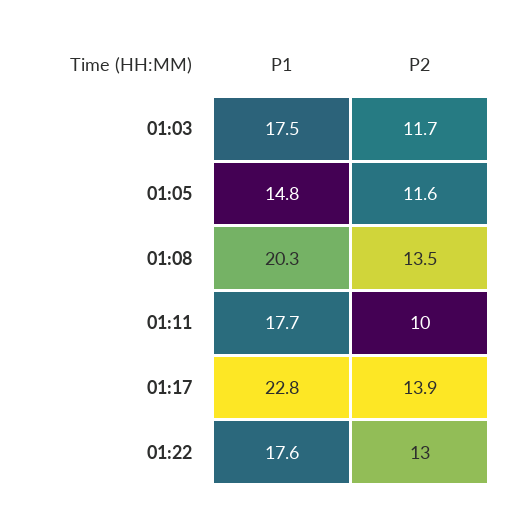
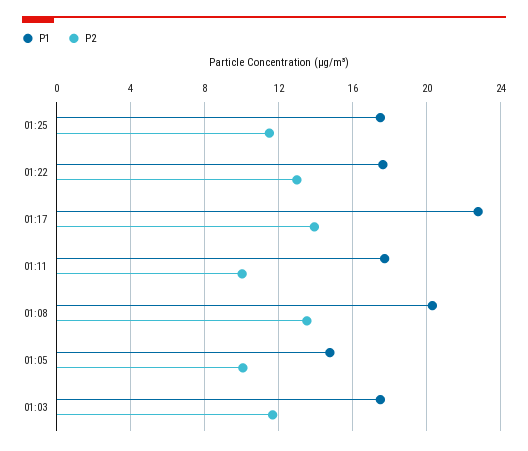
P2, 01:05: 11.6 -> 10
P1, 01:25: none -> 17.5
P2, 01:25: none -> 11.5

